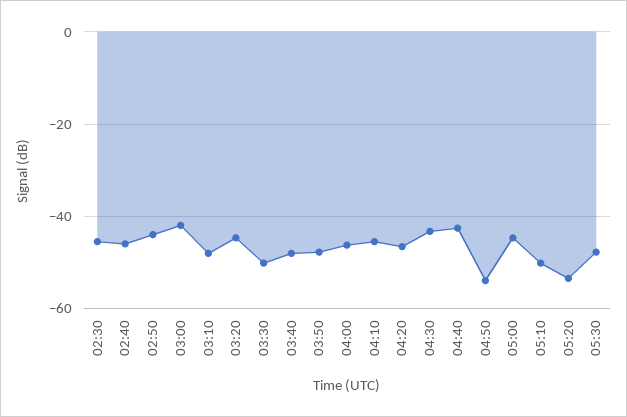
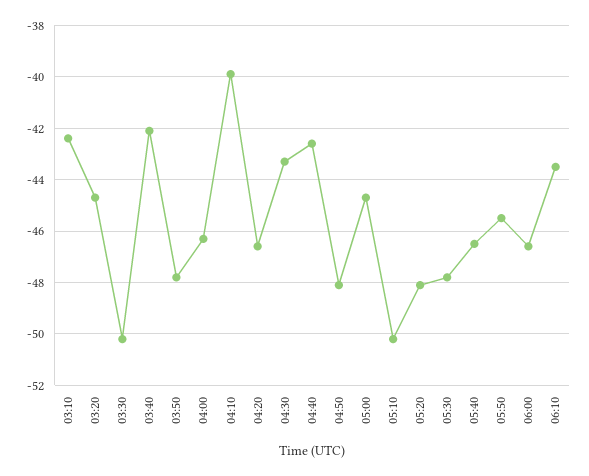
02:30: -46 -> none
02:40: -46 -> none
02:50: -44 -> none
03:00: -42 -> none
03:10: -48 -> -42.5
03:40: -48 -> -42
04:10: -46 -> -40
04:50: -54 -> -48
05:20: -54 -> -48
05:40: none -> -46.5
05:50: none -> -45.5
06:00: none -> -46.5
06:10: none -> -43.5

